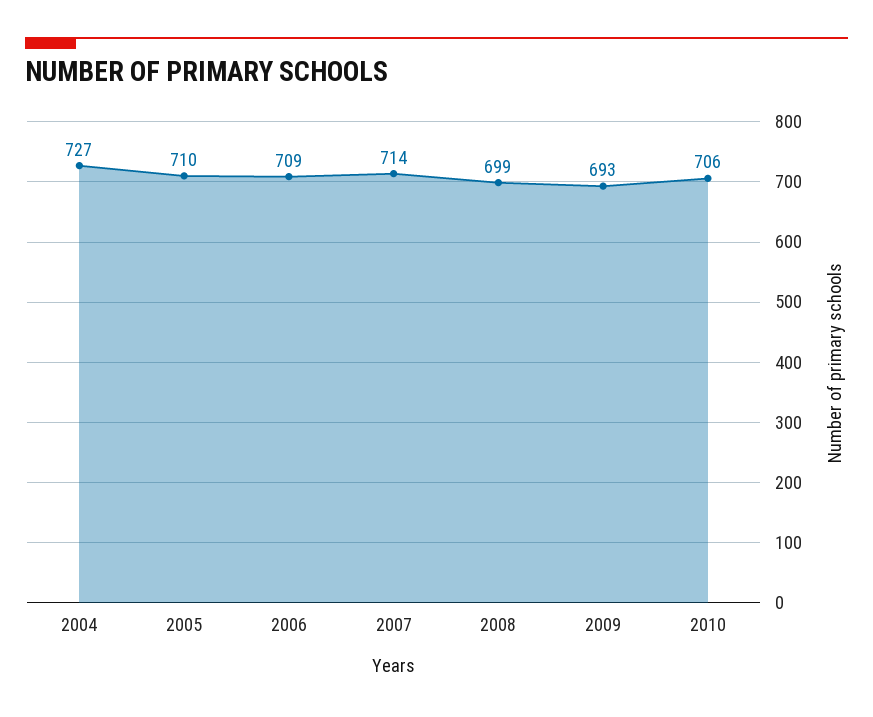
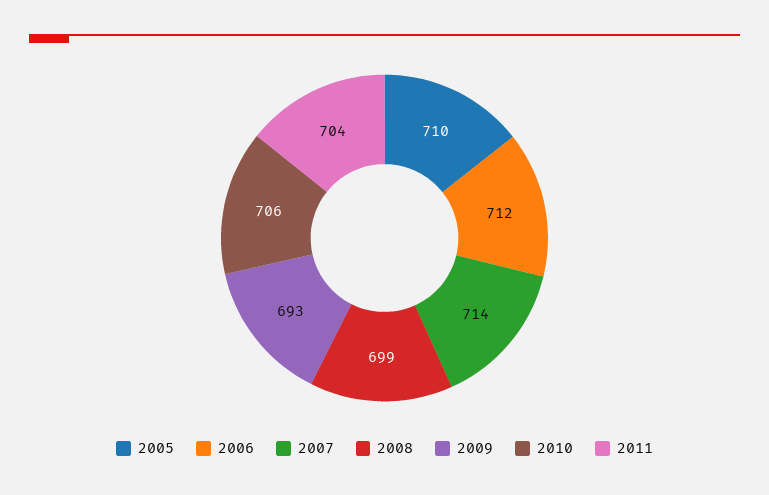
2004: 727 -> none
2006: 709 -> 712
2011: none -> 704

